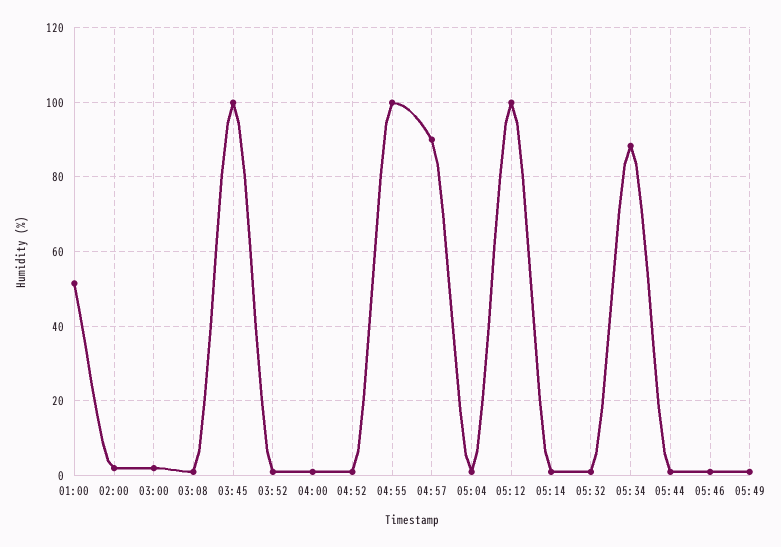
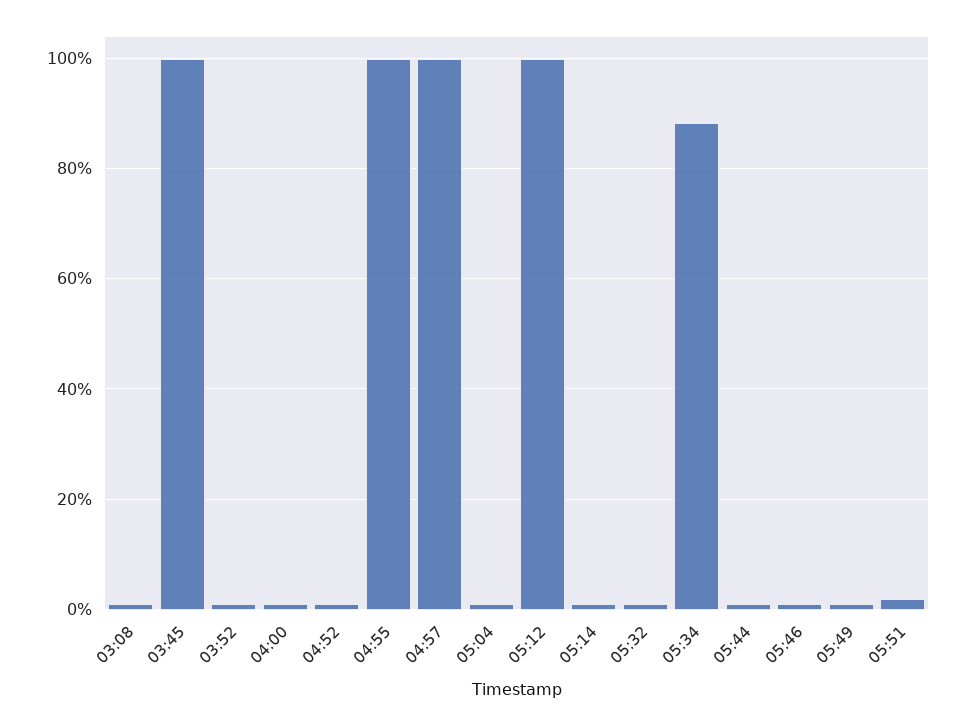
01:00: 52 -> none
02:00: 2 -> none
03:00: 2 -> none
04:57: 90 -> 100
05:51: none -> 2

